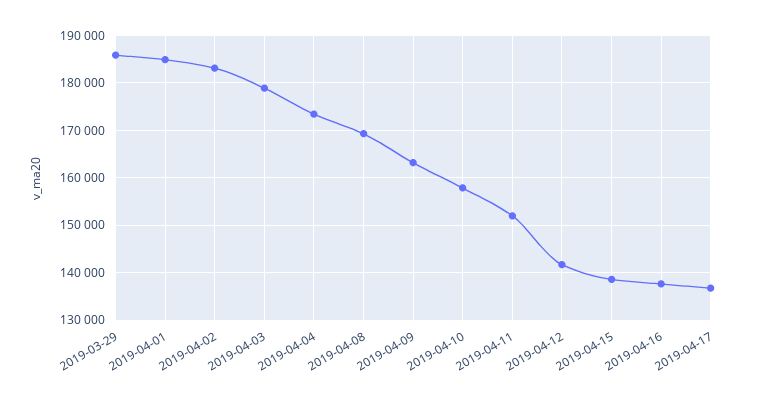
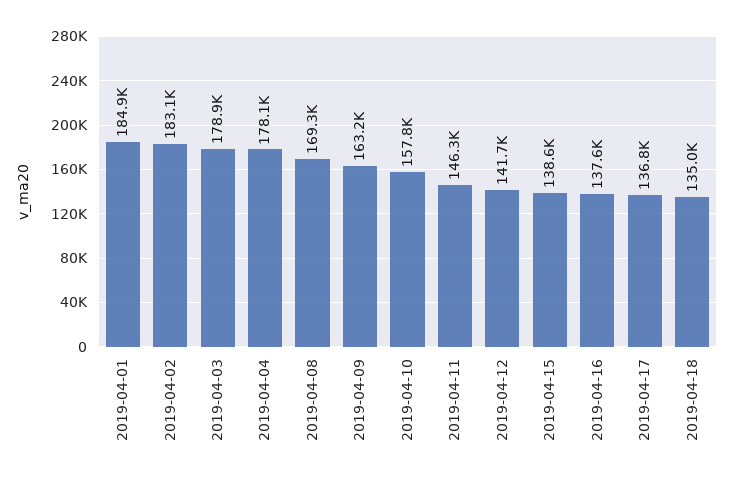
2019-03-29: 186000 -> none
2019-04-04: 174000 -> 178100
2019-04-11: 152000 -> 146300
2019-04-18: none -> 135000

